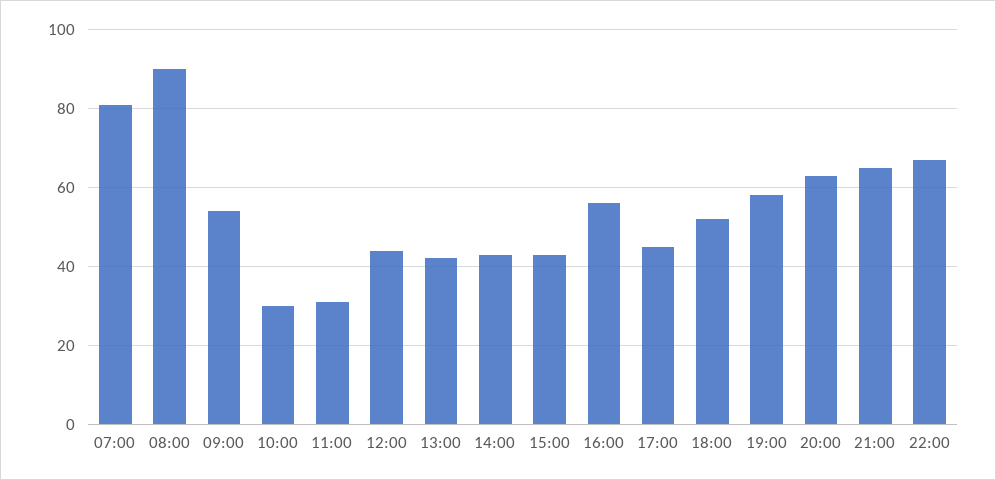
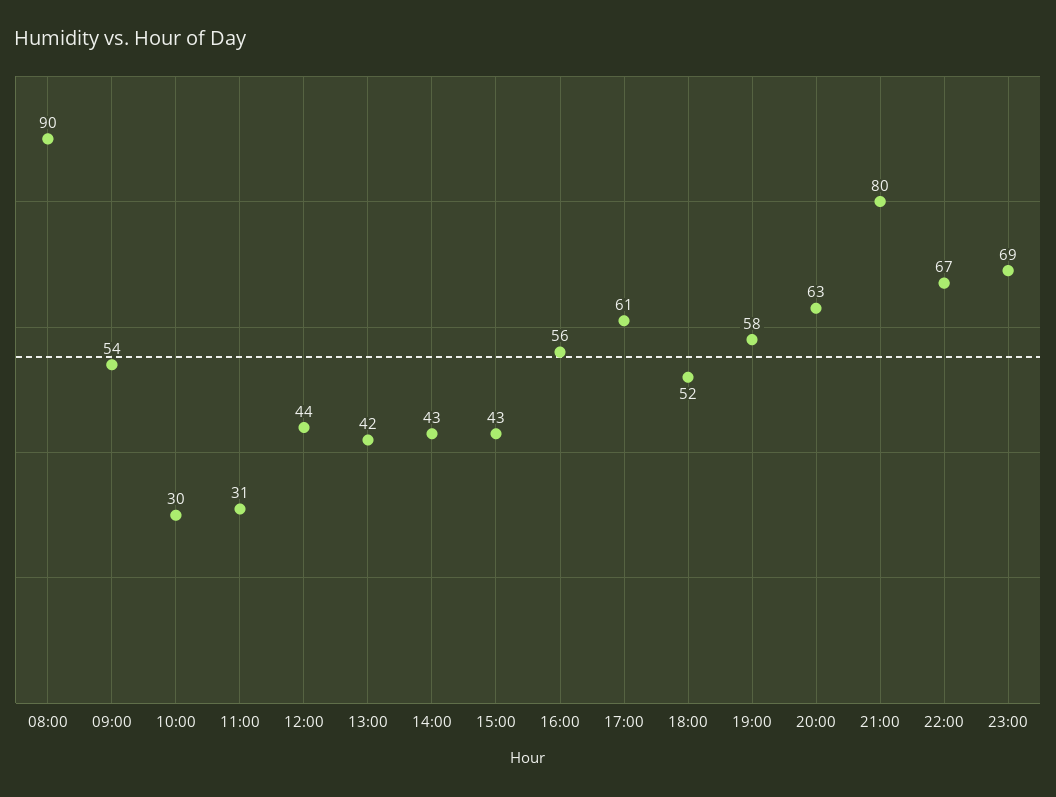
07:00: 80 -> none
17:00: 45 -> 61
21:00: 65 -> 80
23:00: none -> 69

